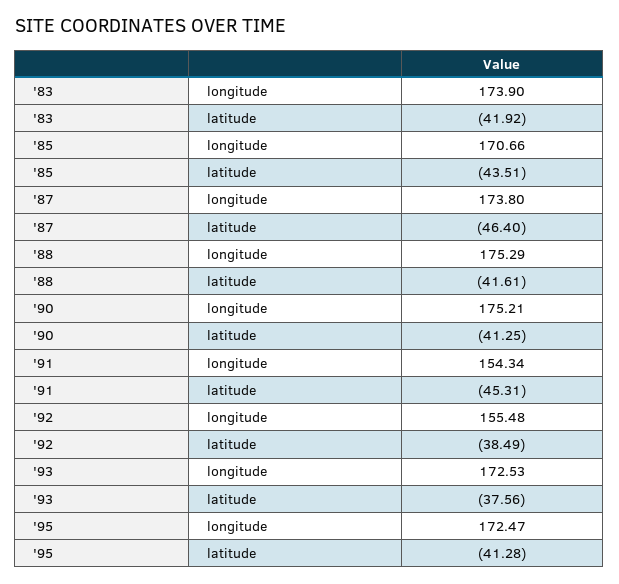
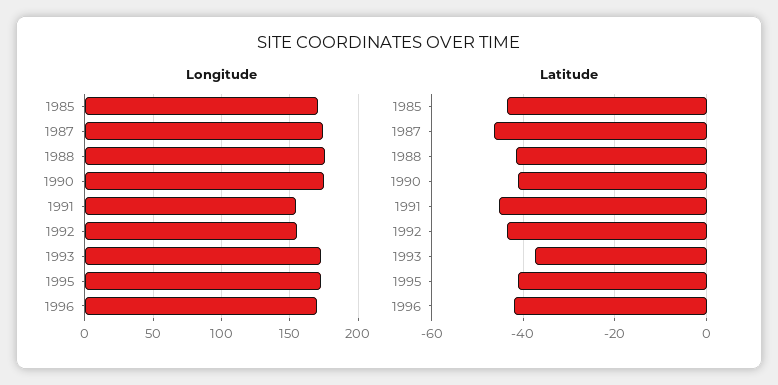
longitude, '83: 173.9 -> none
latitude, '83: -41.92 -> none
latitude, '92: -38.49 -> -44
longitude, 1996: none -> 170
latitude, 1996: none -> -42

